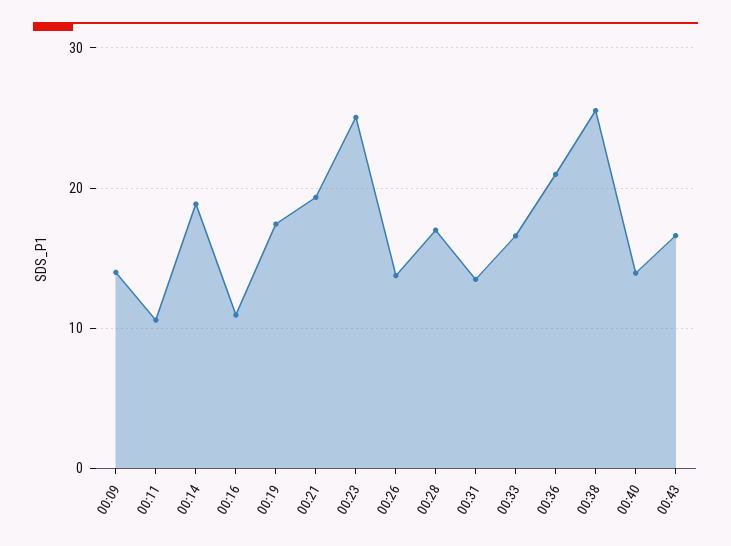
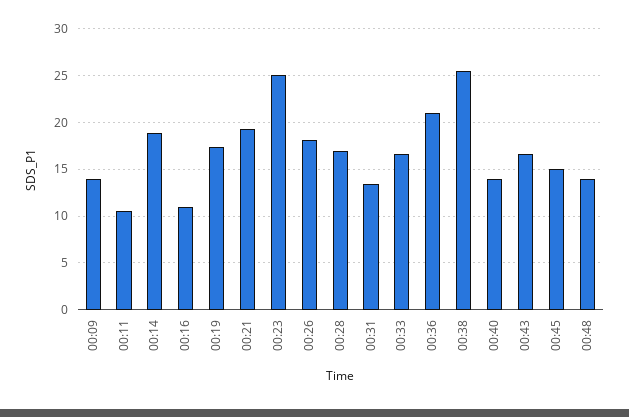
00:26: 14 -> 18
00:45: none -> 15
00:48: none -> 14

